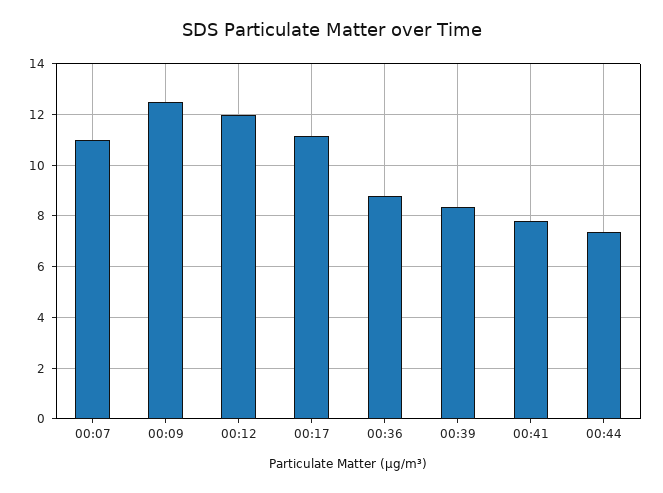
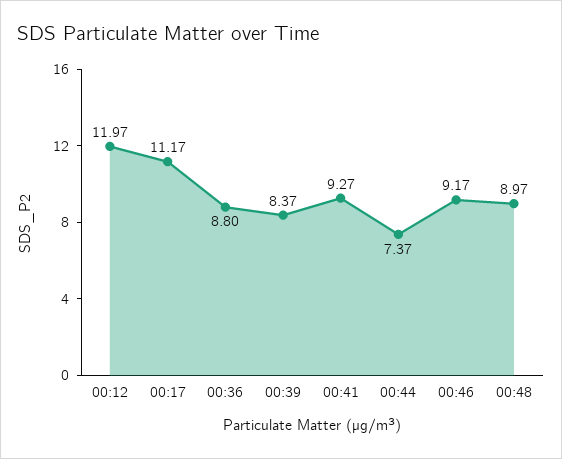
00:07: 11 -> none
00:09: 12.5 -> none
00:41: 7.75 -> 9.27
00:46: none -> 9.17
00:48: none -> 8.97

